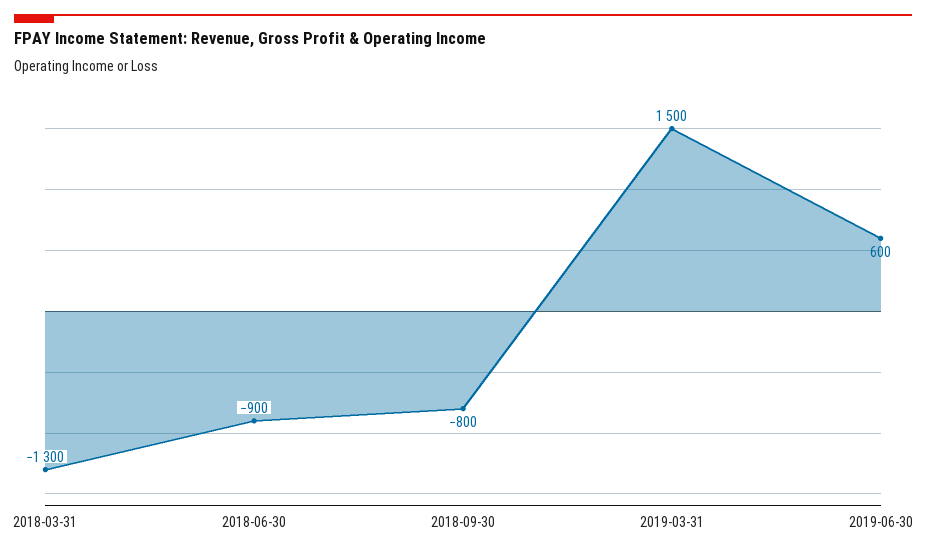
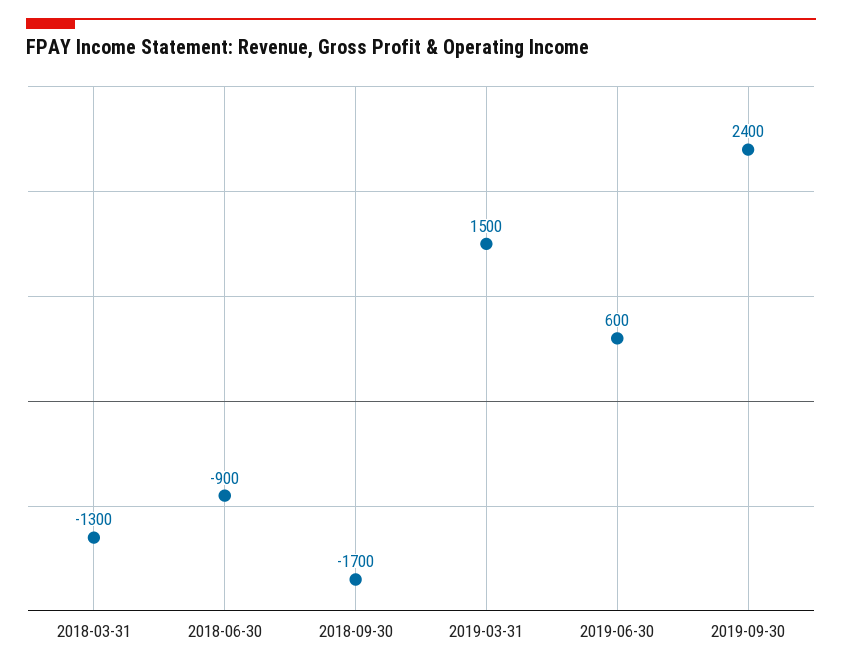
2018-09-30: -800 -> -1700
2019-09-30: none -> 2400

